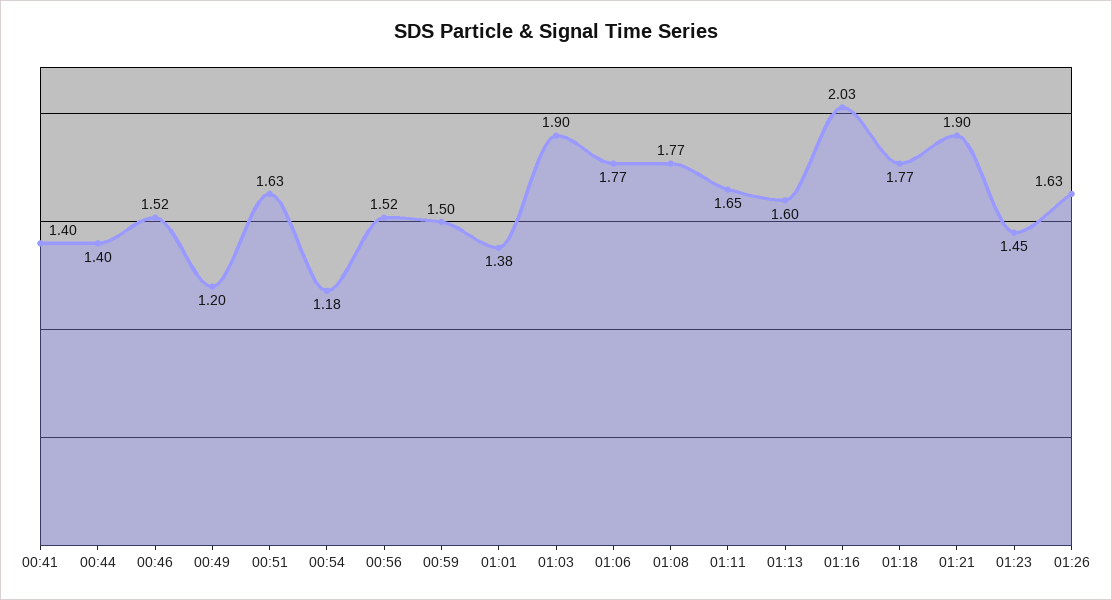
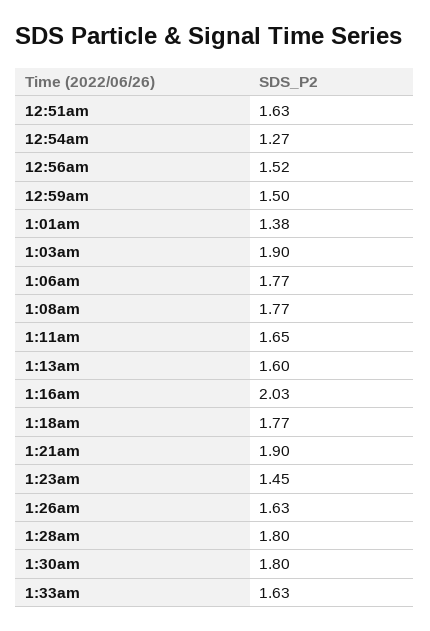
00:41: 1.4 -> none
00:44: 1.4 -> none
00:46: 1.52 -> none
00:49: 1.2 -> none
00:54: 1.18 -> 1.27
1:28am: none -> 1.8
1:30am: none -> 1.8
1:33am: none -> 1.63

